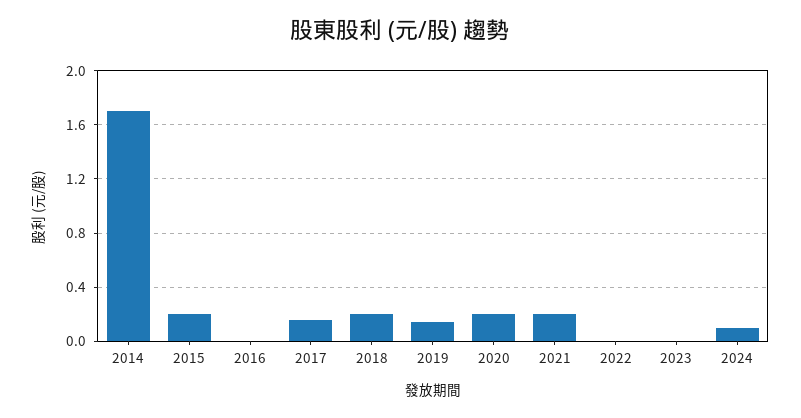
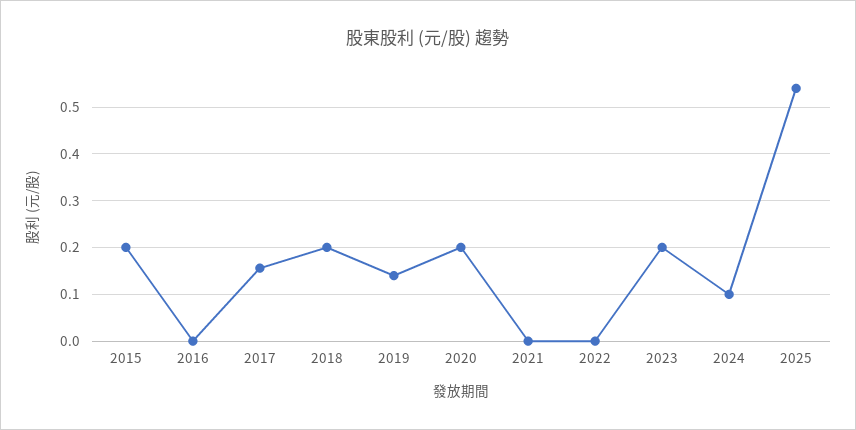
2014: 1.7 -> none
2021: 0.2 -> 0
2023: 0 -> 0.2
2025: none -> 0.54

